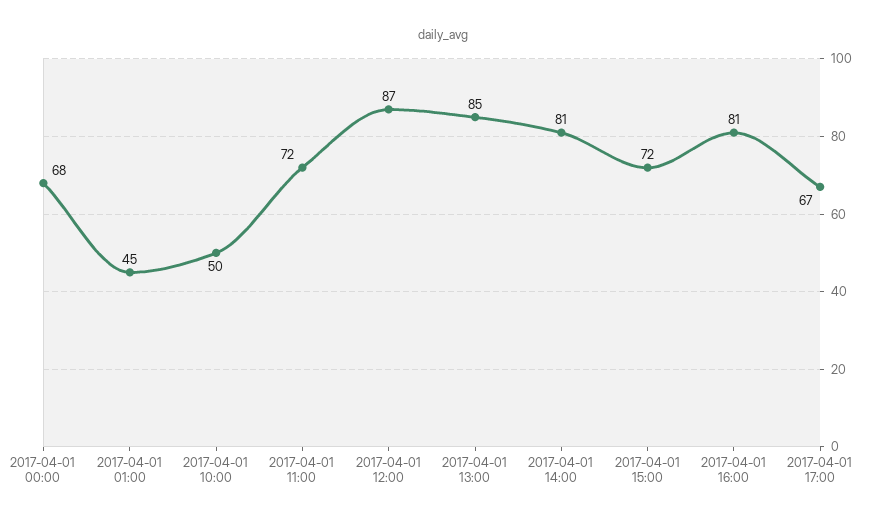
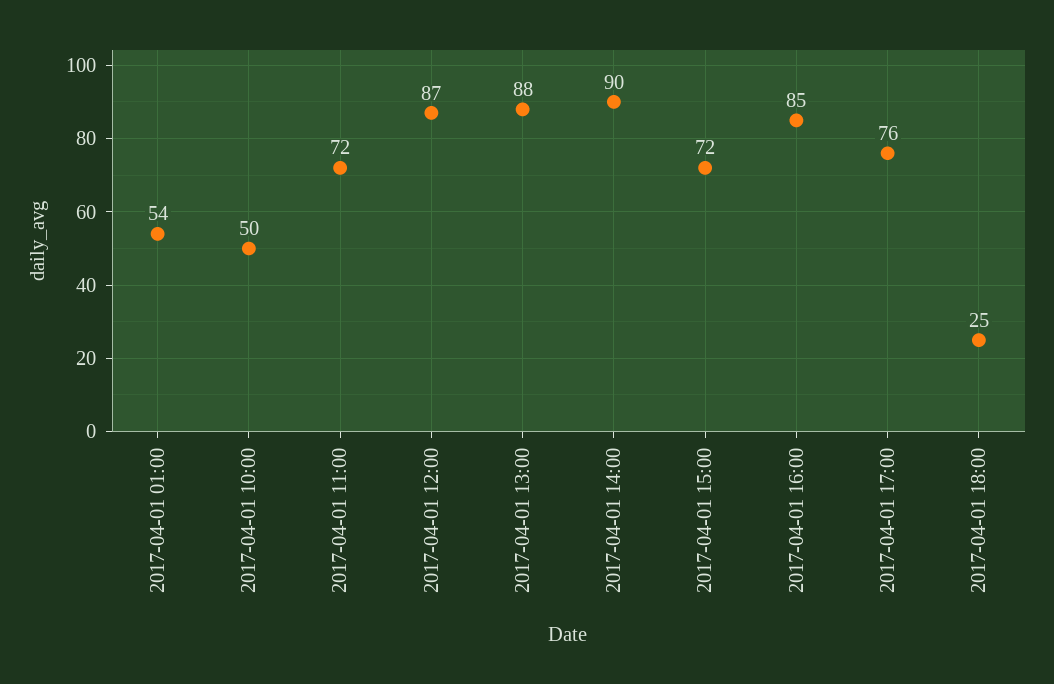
2017-04-01 00:00: 68 -> none
2017-04-01 01:00: 45 -> 54
2017-04-01 13:00: 85 -> 88
2017-04-01 14:00: 81 -> 90
2017-04-01 16:00: 81 -> 85
2017-04-01 17:00: 67 -> 76
2017-04-01 18:00: none -> 25

